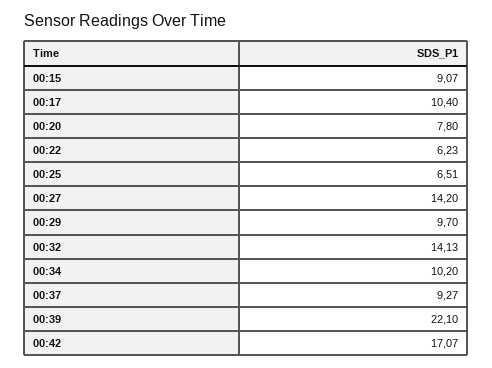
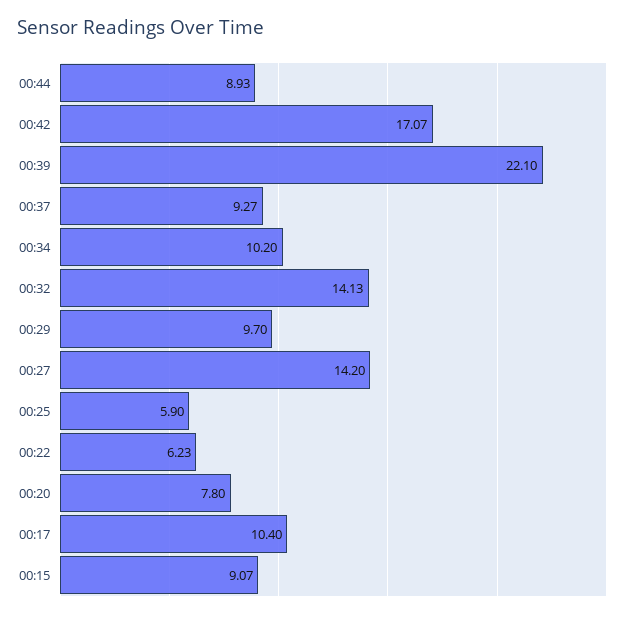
00:25: 6.51 -> 5.9
00:44: none -> 8.93

